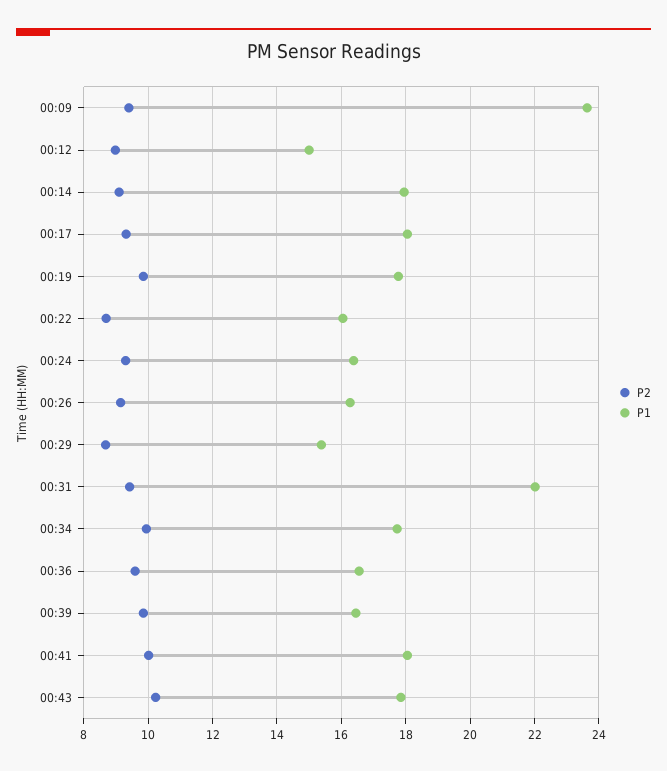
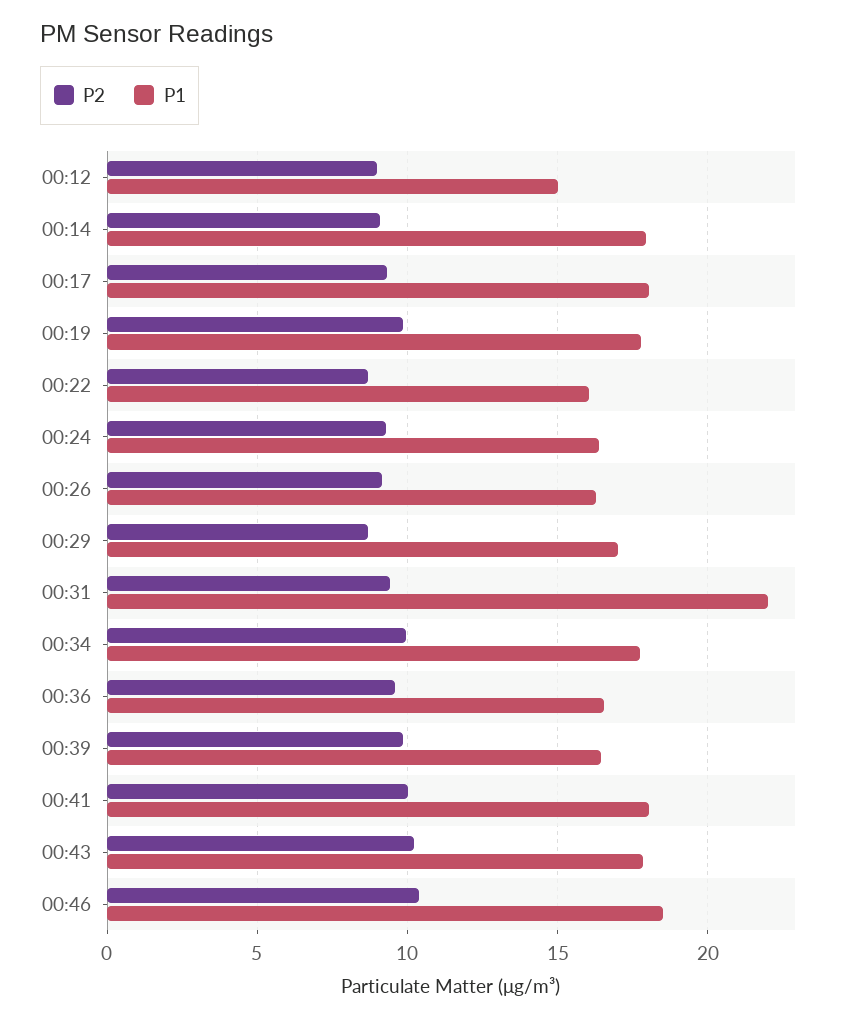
P2, 00:09: 9.4 -> none
P1, 00:09: 23.6 -> none
P1, 00:29: 15.4 -> 17
P2, 00:46: none -> 10.5
P1, 00:46: none -> 18.5

